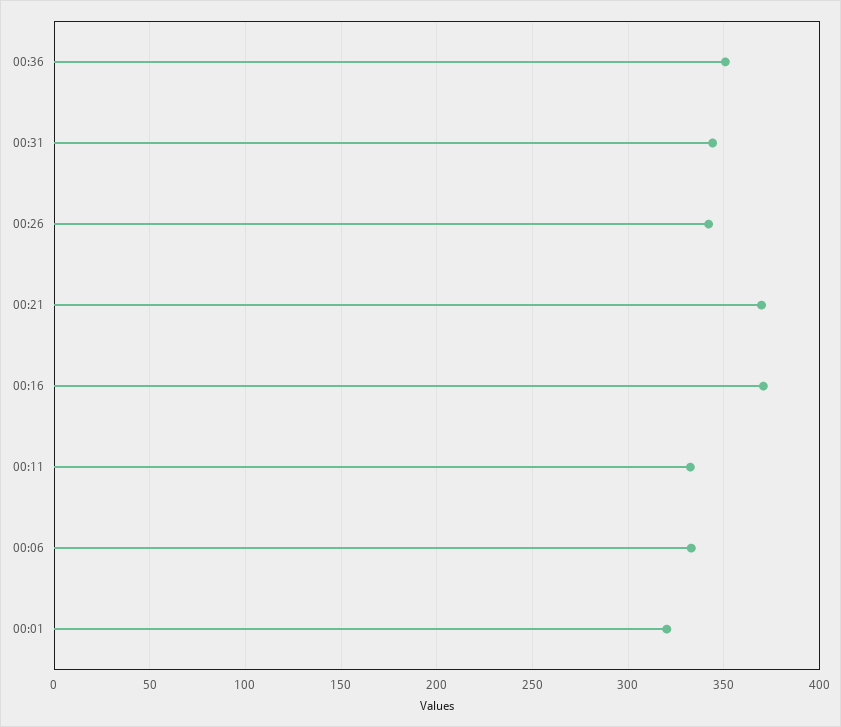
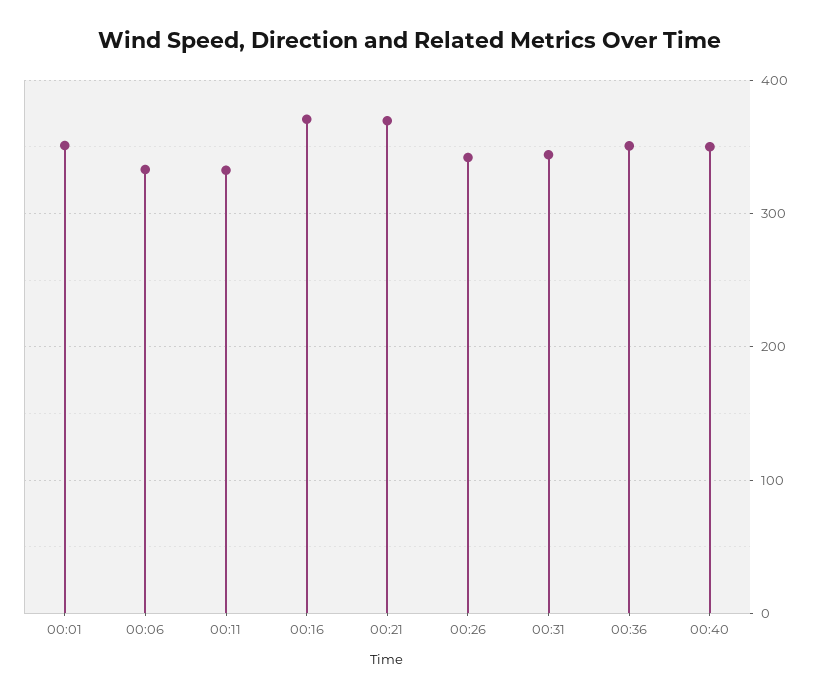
00:01: 320 -> 350
00:40: none -> 350

